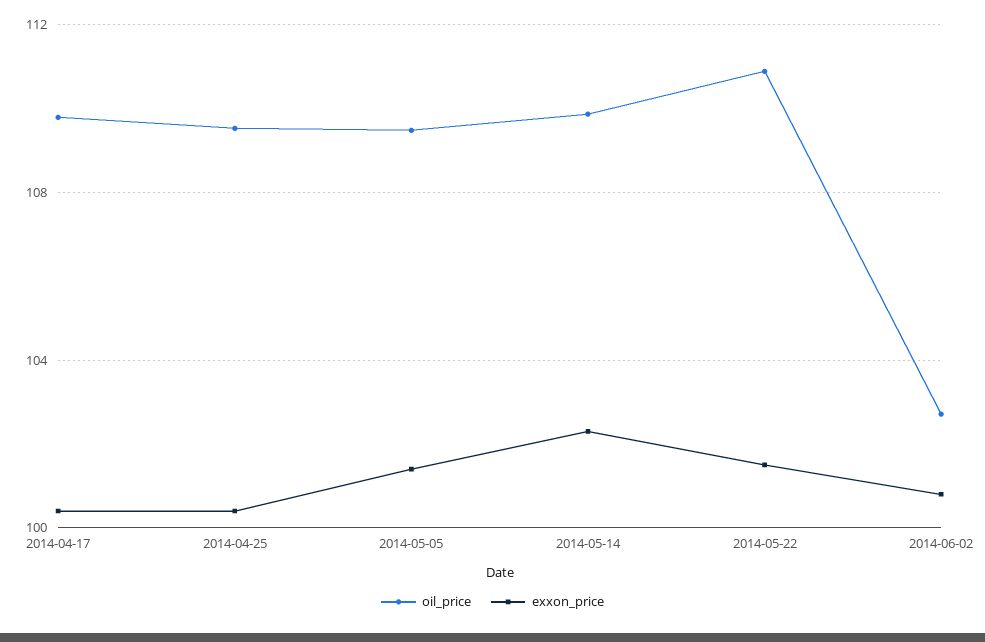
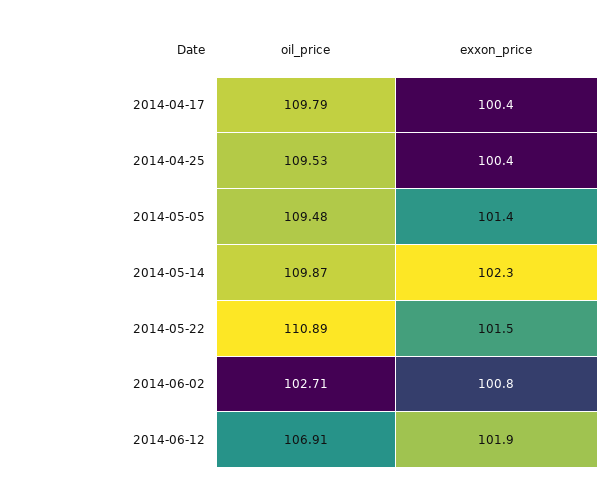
oil_price, 2014-06-12: none -> 106.91
exxon_price, 2014-06-12: none -> 101.9

